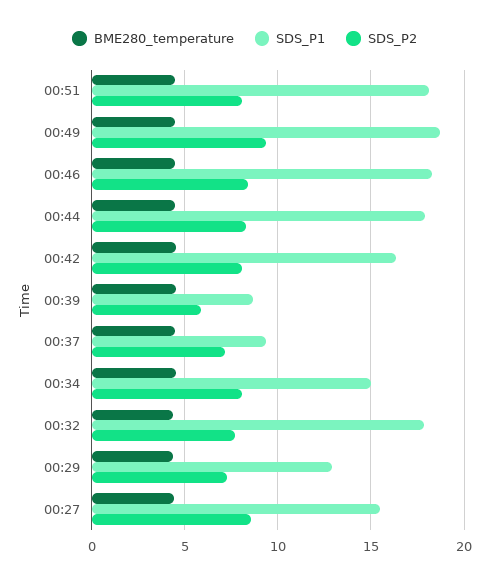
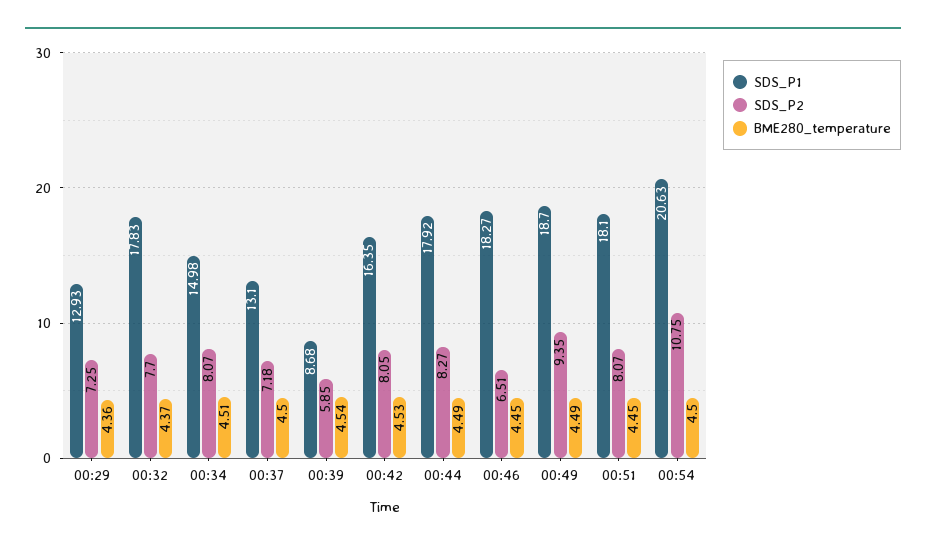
SDS_P2, 00:46: 8.5 -> 6.51
SDS_P1, 00:37: 9.5 -> 13.1
BME280_temperature, 00:27: 4.5 -> none
SDS_P1, 00:27: 15.5 -> none
SDS_P2, 00:27: 8.5 -> none
SDS_P1, 00:54: none -> 20.63
SDS_P2, 00:54: none -> 10.75
BME280_temperature, 00:54: none -> 4.5

